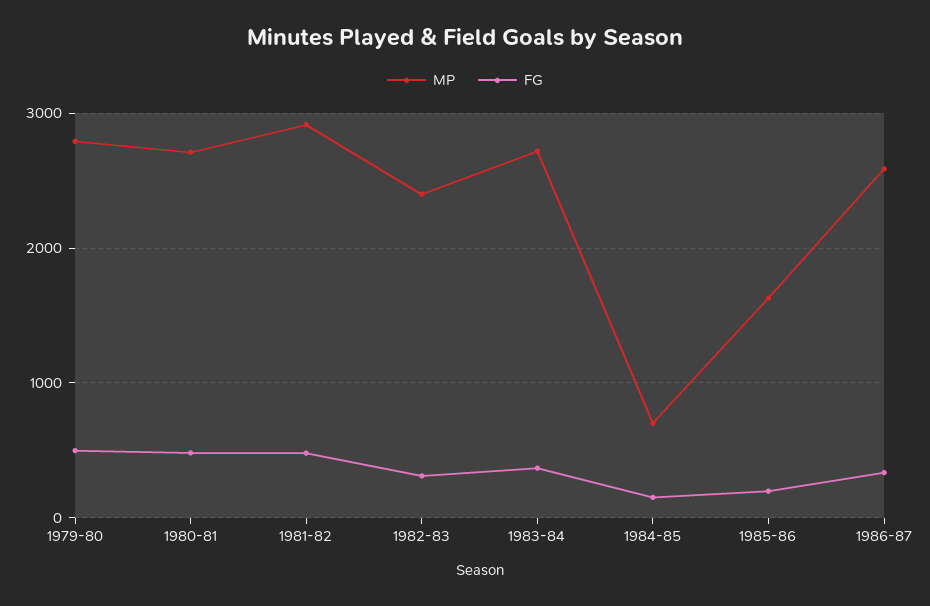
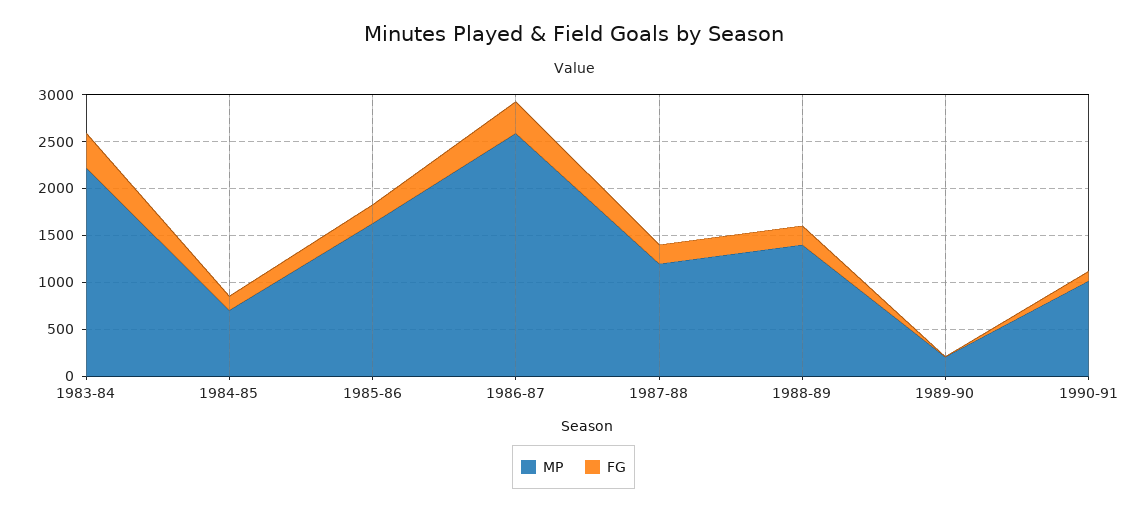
MP, 1979-80: 2800 -> none
FG, 1979-80: 500 -> none
MP, 1980-81: 2700 -> none
FG, 1980-81: 500 -> none
MP, 1981-82: 2900 -> none
FG, 1981-82: 500 -> none
MP, 1982-83: 2400 -> none
FG, 1982-83: 300 -> none
MP, 1983-84: 2700 -> 2200
MP, 1987-88: none -> 1200
FG, 1987-88: none -> 200
MP, 1988-89: none -> 1400
FG, 1988-89: none -> 200
MP, 1989-90: none -> 200
FG, 1989-90: none -> 0
MP, 1990-91: none -> 1000
FG, 1990-91: none -> 100

